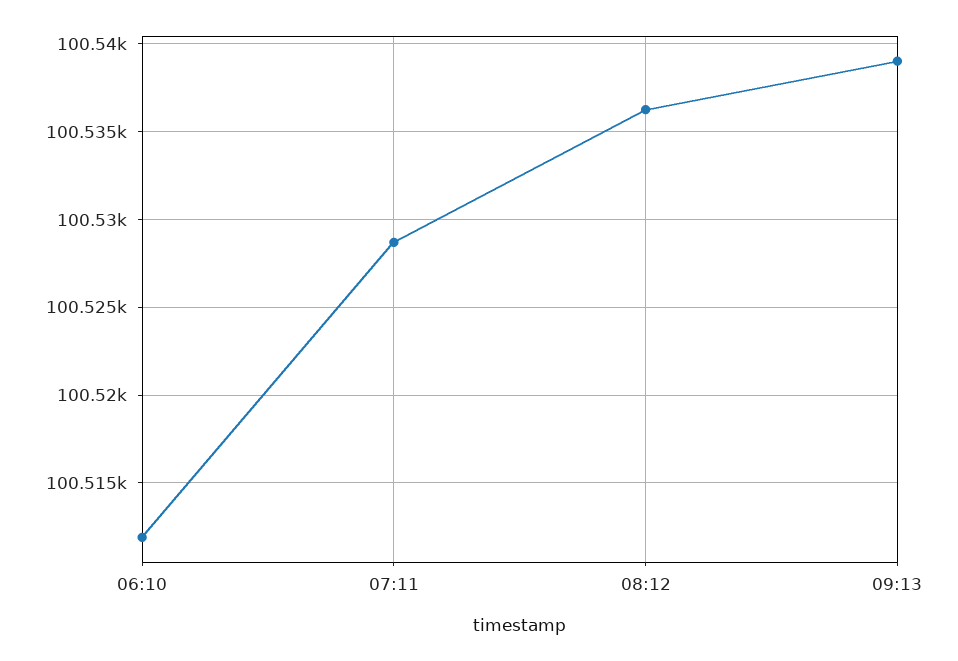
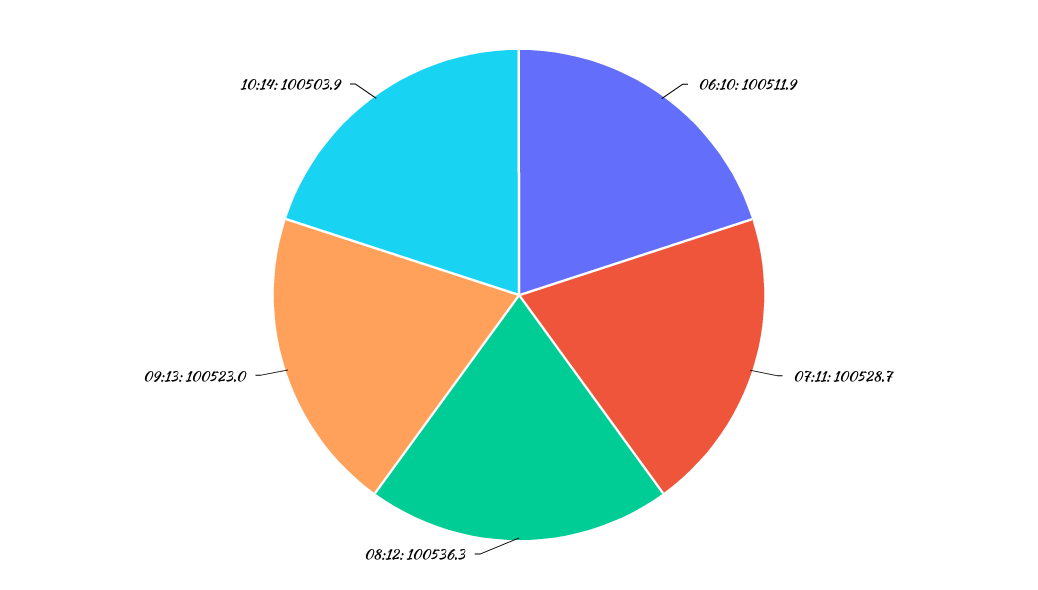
09:13: 100539 -> 100523
10:14: none -> 100503.9

